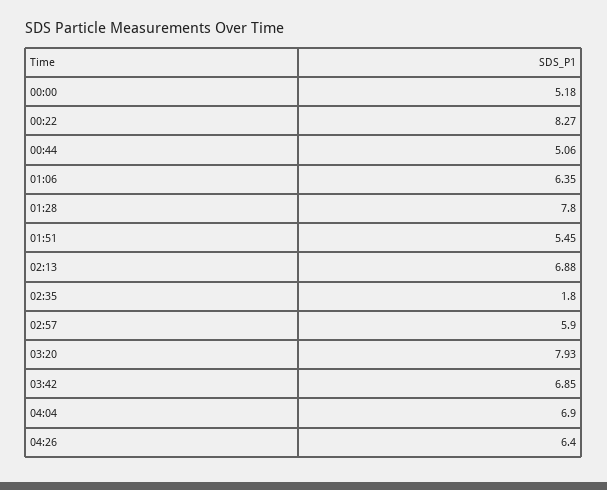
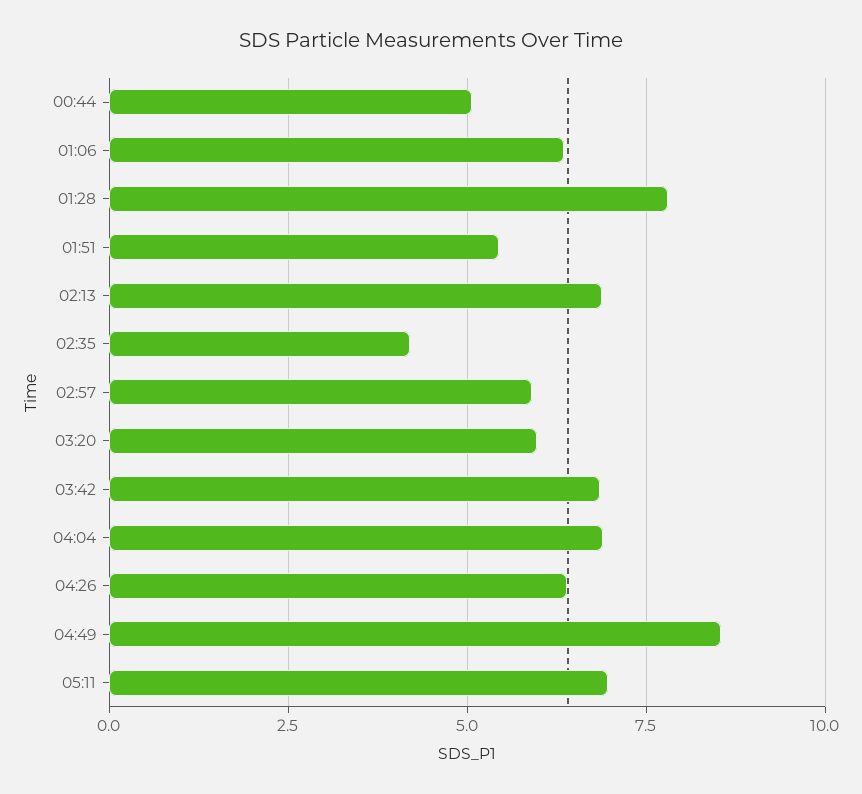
00:00: 5.18 -> none
00:22: 8.27 -> none
02:35: 1.8 -> 4.25
03:20: 7.93 -> 6
04:49: none -> 8.5
05:11: none -> 7

